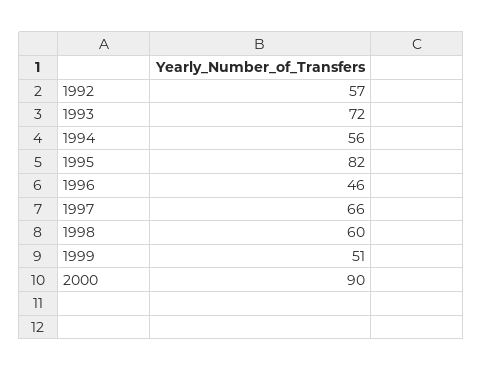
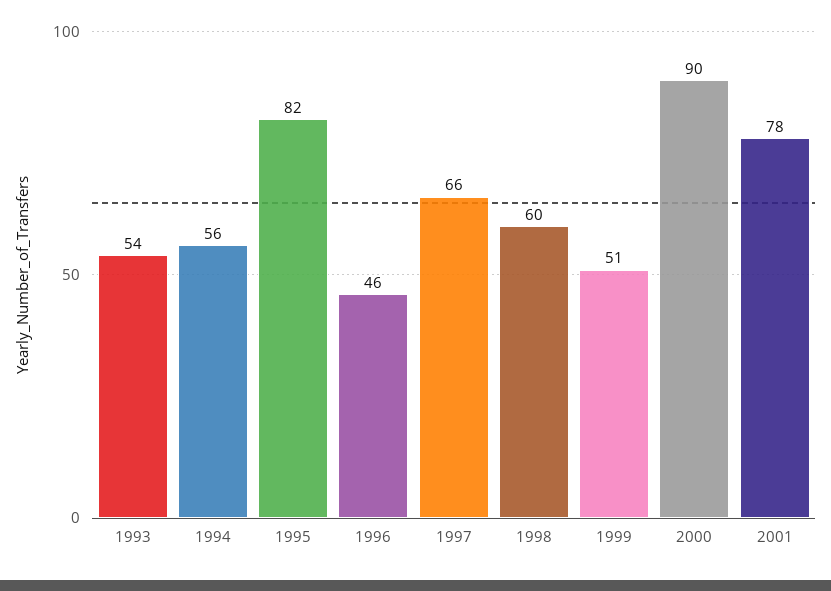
1992: 57 -> none
1993: 72 -> 54
2001: none -> 78

